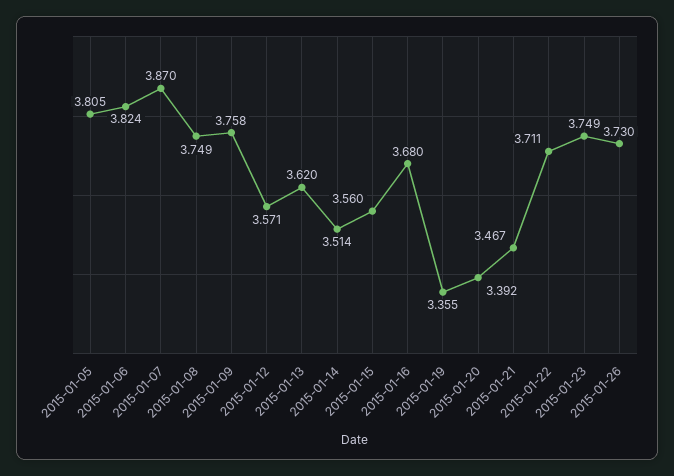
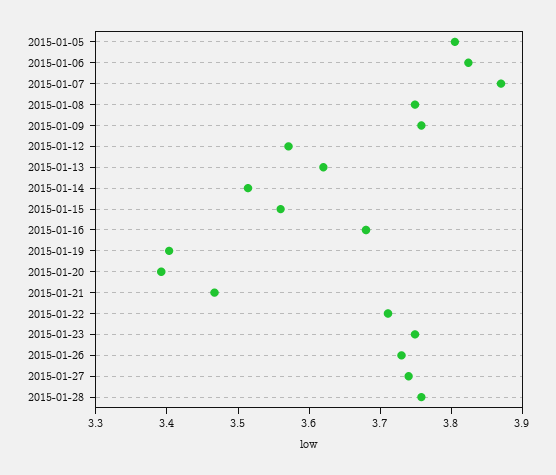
2015-01-19: 3.355 -> 3.4
2015-01-27: none -> 3.74
2015-01-28: none -> 3.76

